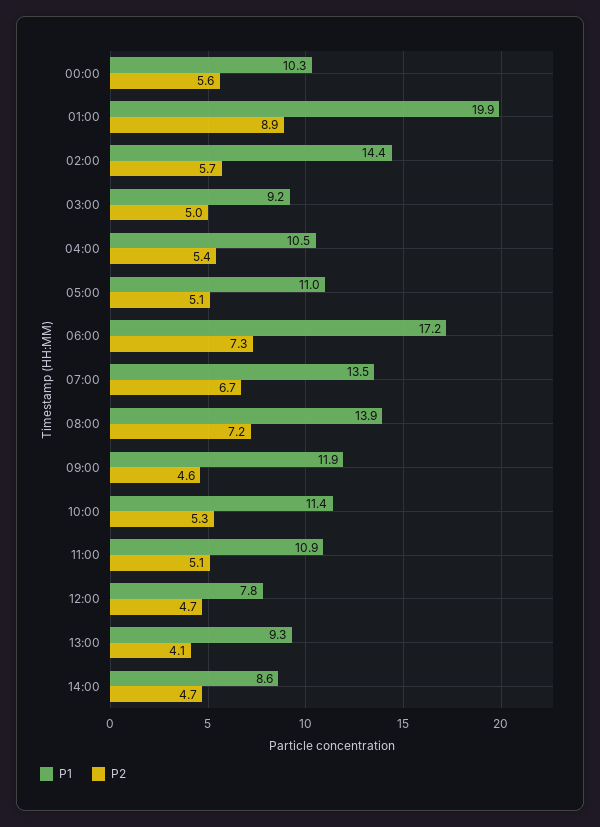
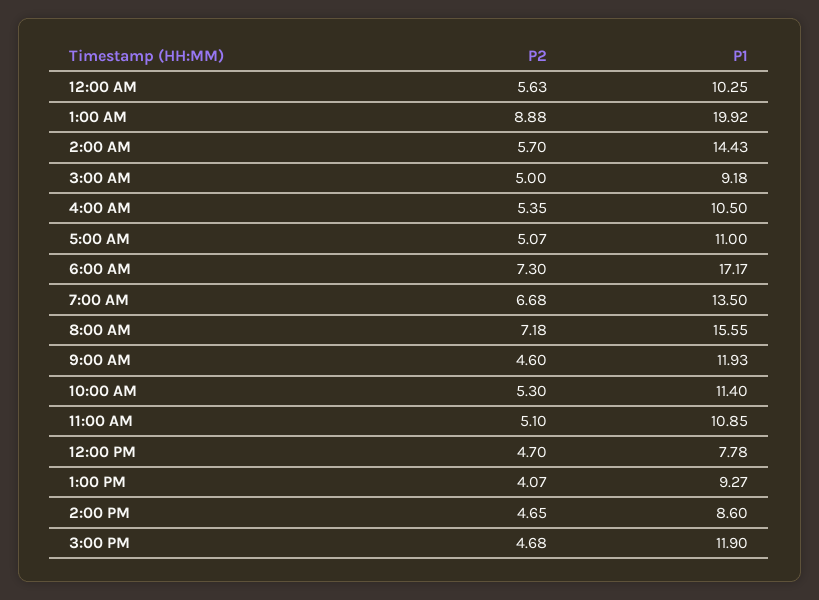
P1, 08:00: 13.9 -> 15.55
P2, 3:00 PM: none -> 4.68
P1, 3:00 PM: none -> 11.9

